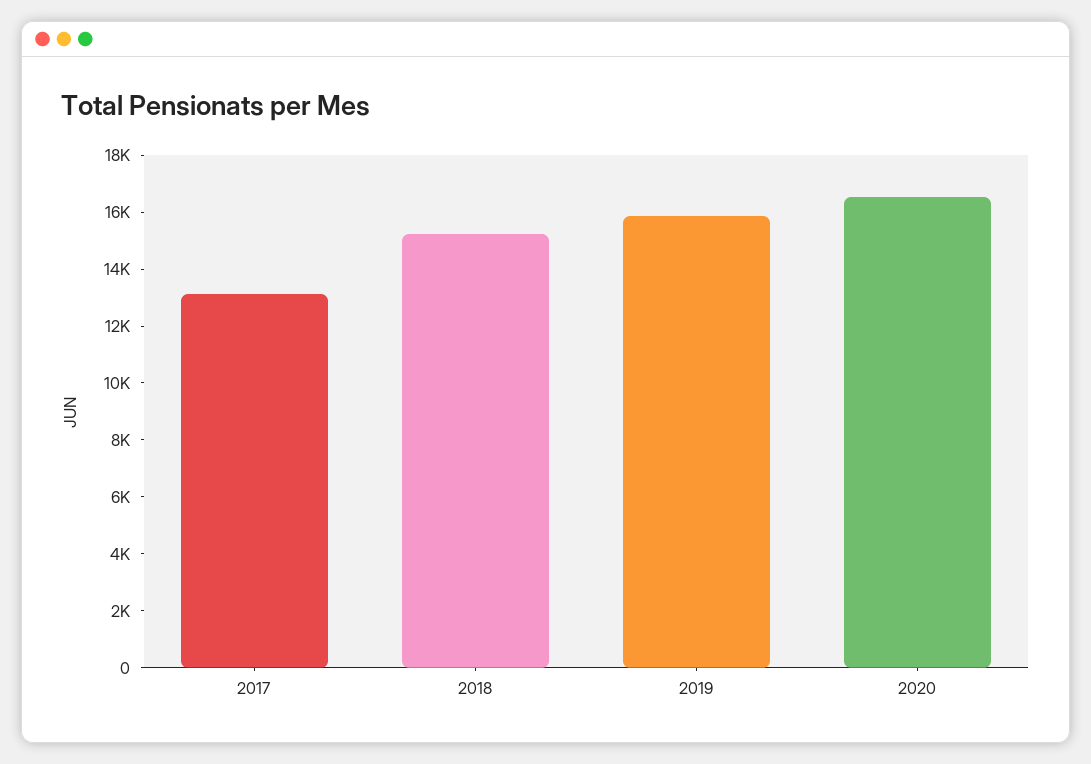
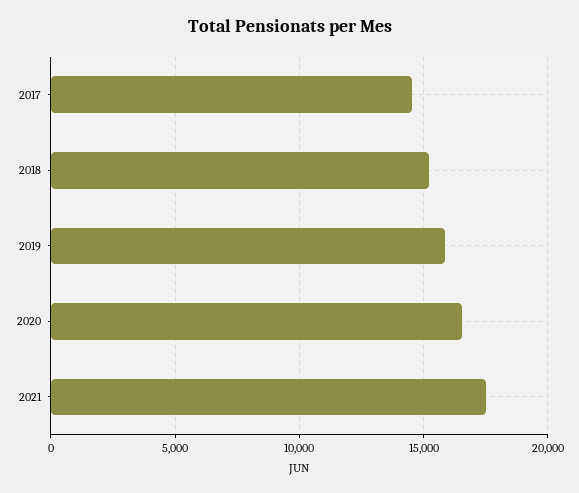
2017: 13000 -> 14500
2021: none -> 17500

